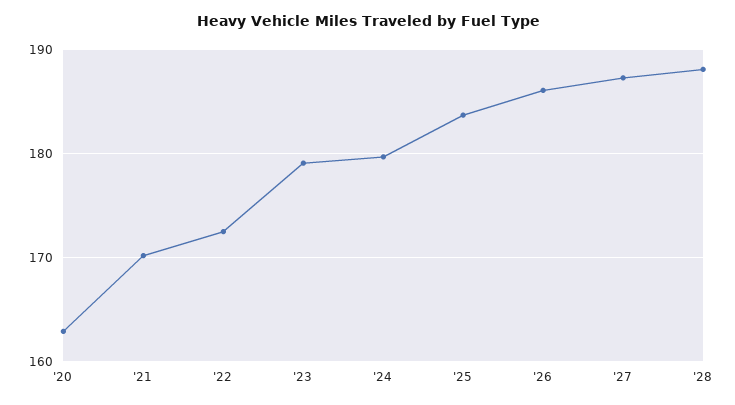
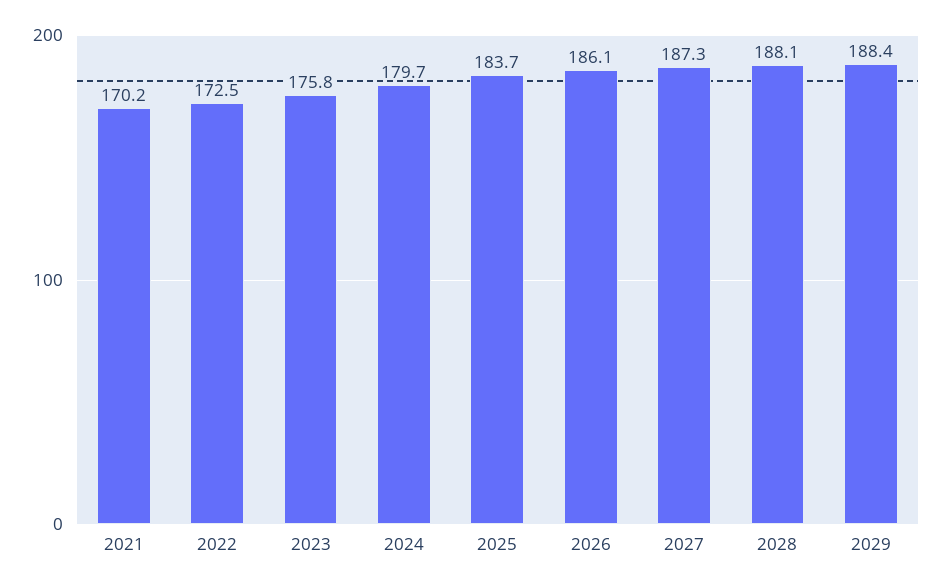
'20: 163 -> none
'23: 179 -> 175.8
2029: none -> 188.4

